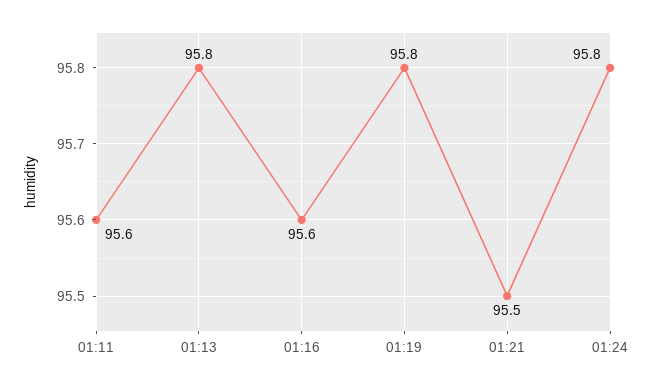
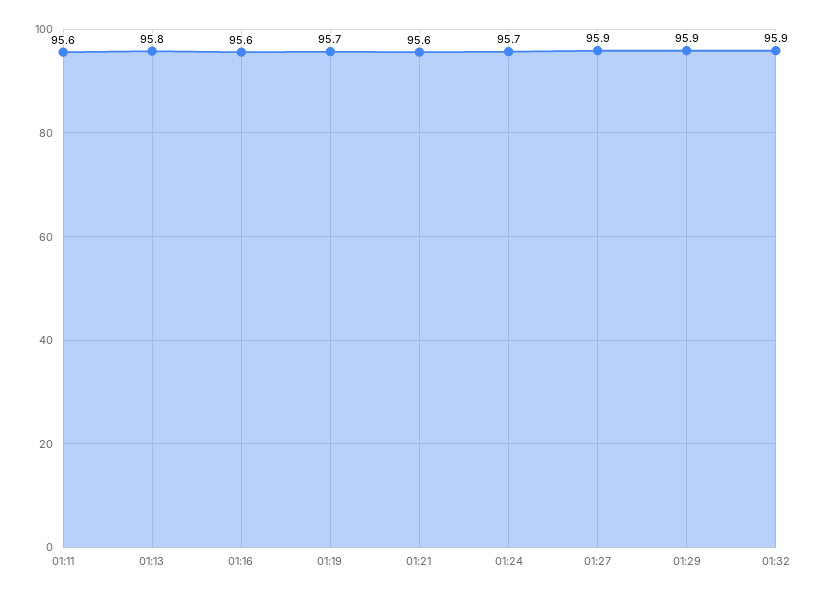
01:19: 95.8 -> 95.7
01:21: 95.5 -> 95.6
01:24: 95.8 -> 95.7
01:27: none -> 95.9
01:29: none -> 95.9
01:32: none -> 95.9

